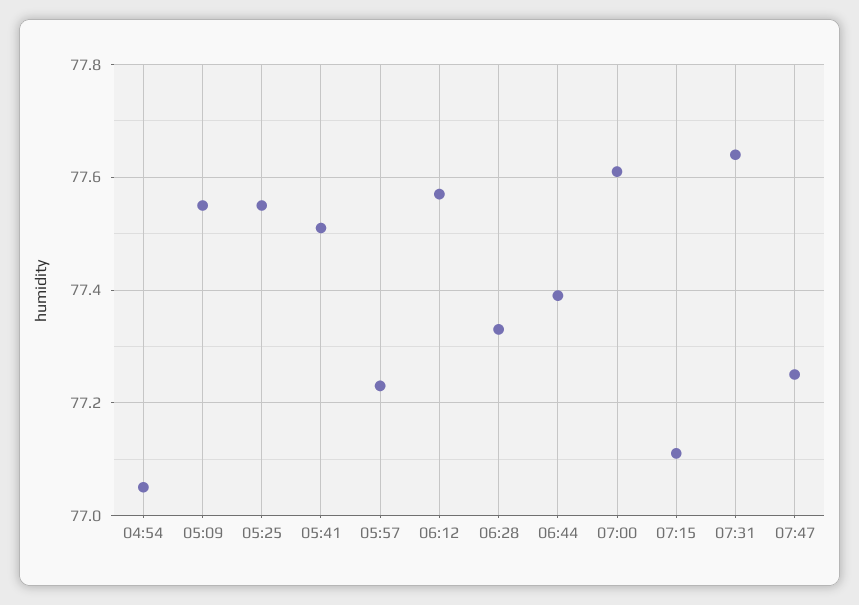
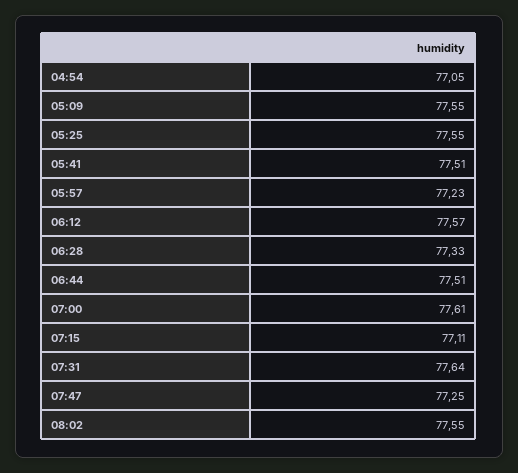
06:44: 77.4 -> 77.51
08:02: none -> 77.55

